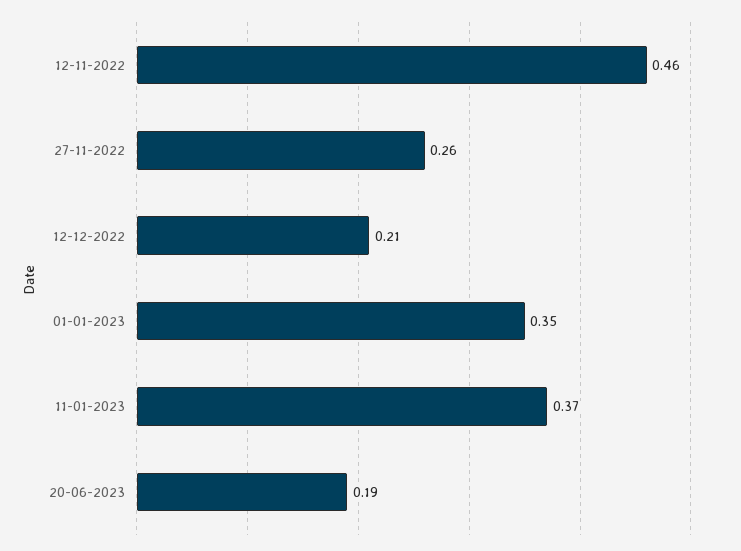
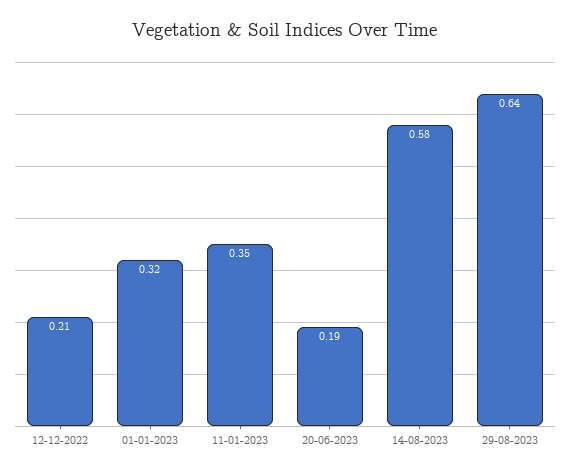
12-11-2022: 0.46 -> none
27-11-2022: 0.26 -> none
01-01-2023: 0.35 -> 0.32
11-01-2023: 0.37 -> 0.35
14-08-2023: none -> 0.58
29-08-2023: none -> 0.64

